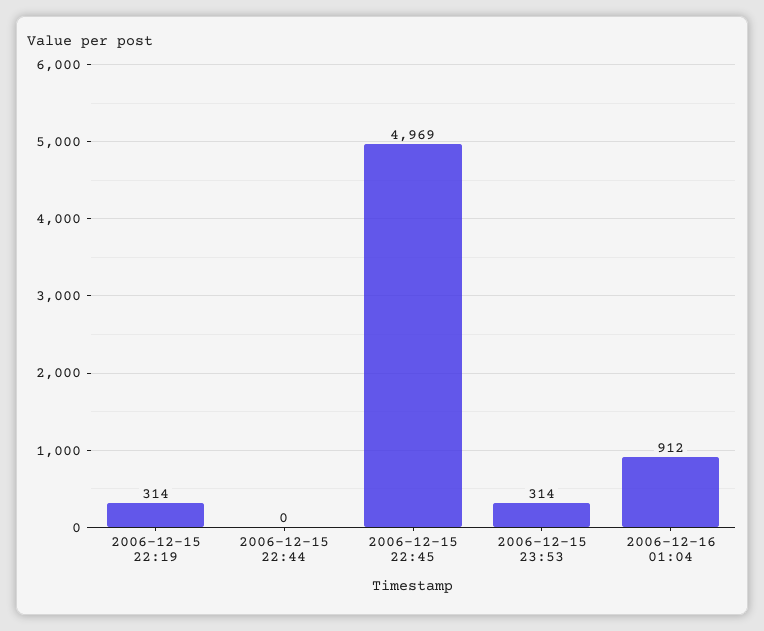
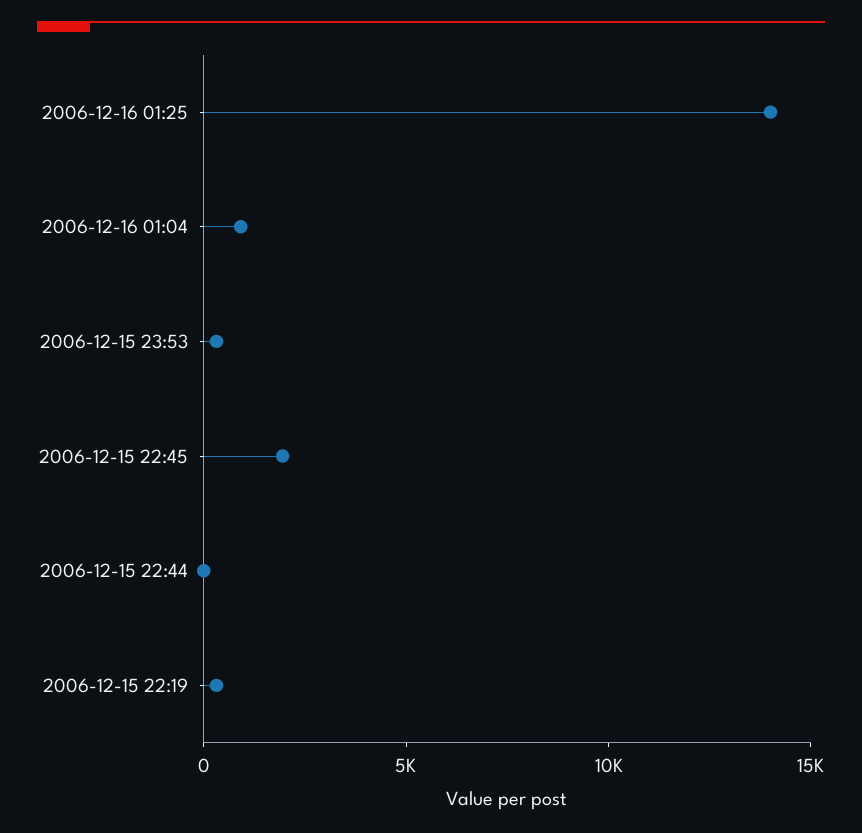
2006-12-15 22:45: 4969 -> 2000
2006-12-16 01:25: none -> 14000

